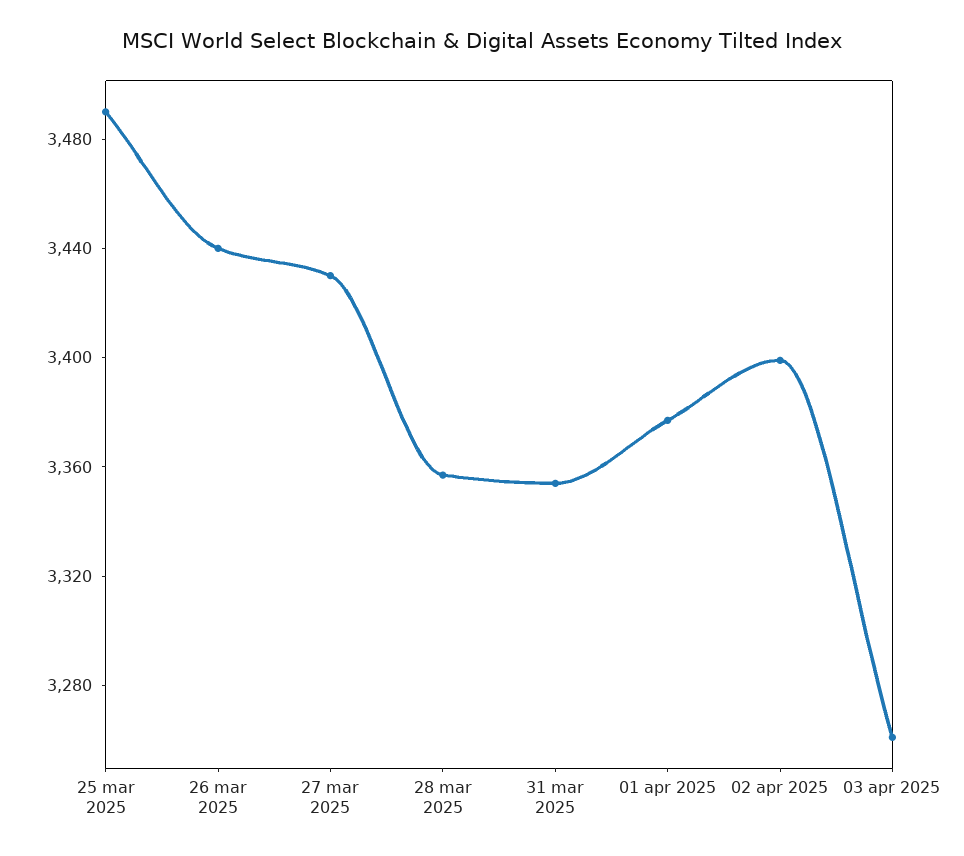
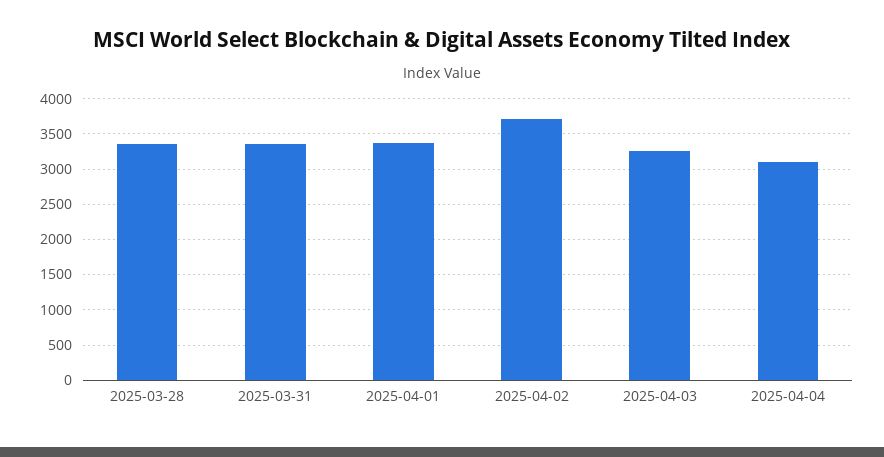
25 mar 2025: 3490 -> none
26 mar 2025: 3440 -> none
27 mar 2025: 3430 -> none
02 apr 2025: 3400 -> 3700
2025-04-04: none -> 3100

